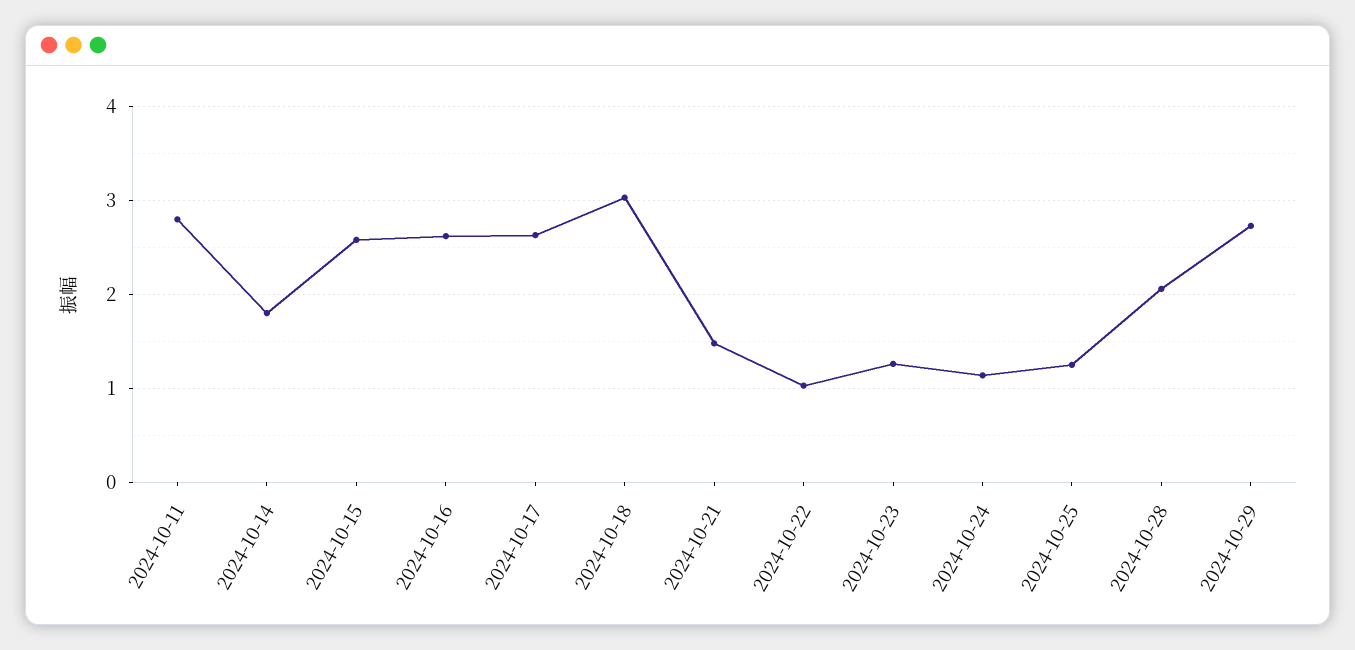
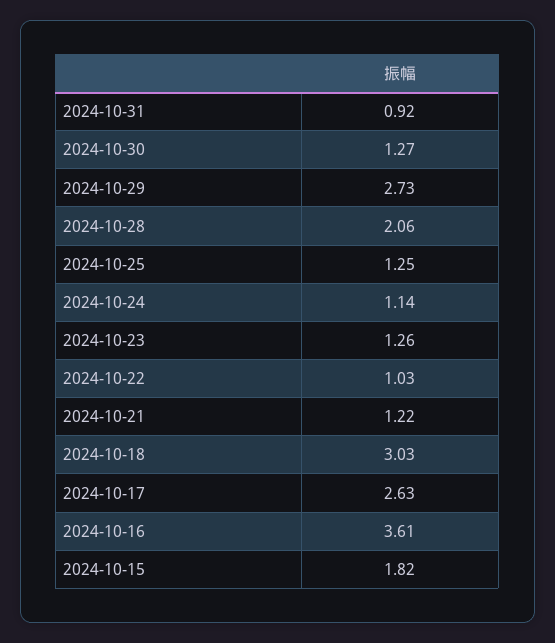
2024-10-11: 2.8 -> none
2024-10-14: 1.8 -> none
2024-10-15: 2.6 -> 1.82
2024-10-16: 2.6 -> 3.61
2024-10-21: 1.5 -> 1.22
2024-10-31: none -> 0.92
2024-10-30: none -> 1.27

